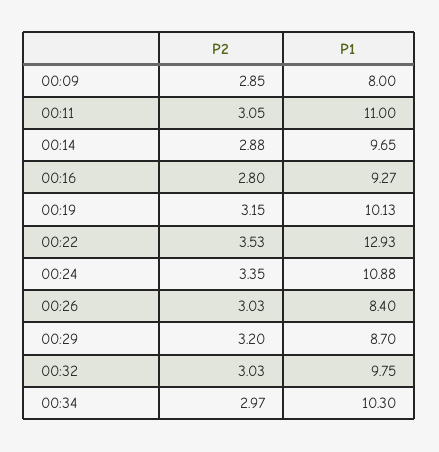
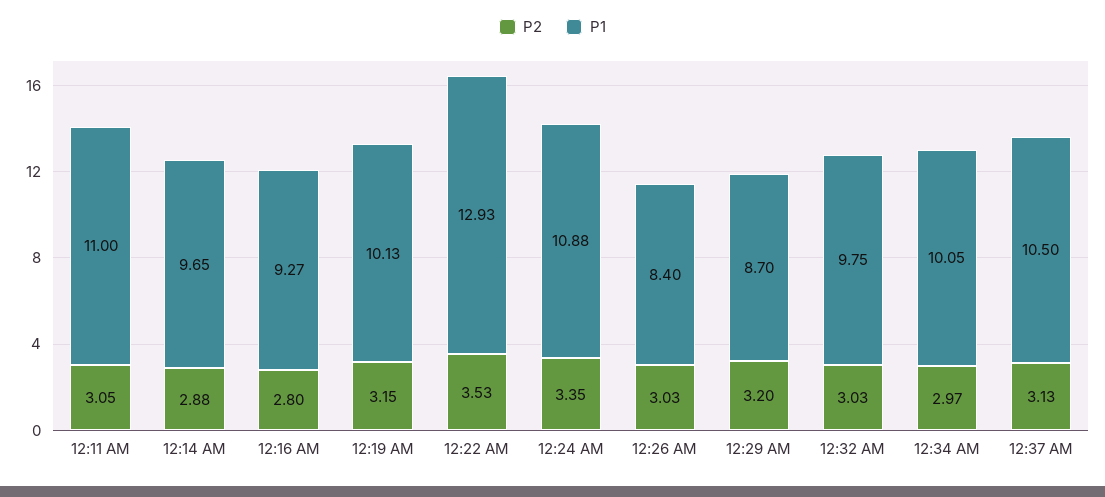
P2, 00:09: 2.85 -> none
P1, 00:09: 8 -> none
P1, 00:34: 10.3 -> 10.05
P2, 12:37 AM: none -> 3.13
P1, 12:37 AM: none -> 10.5

